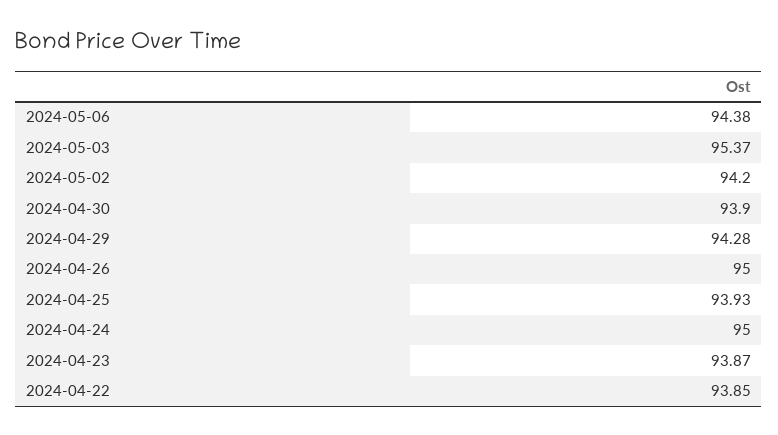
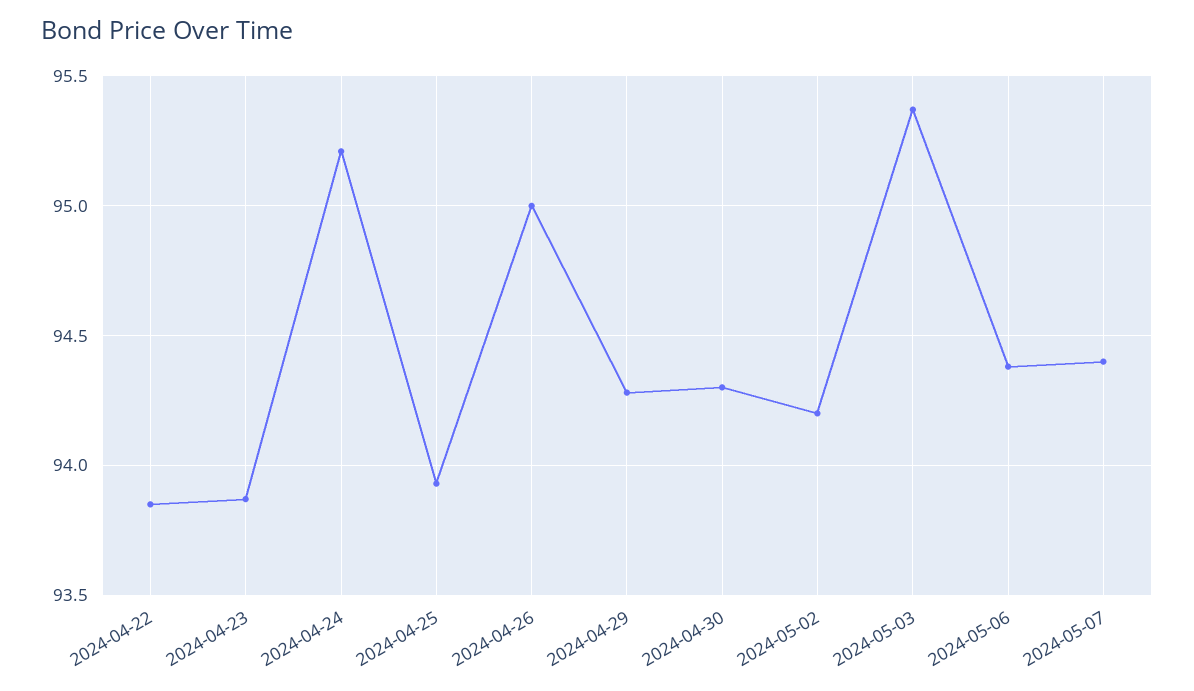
2024-04-30: 93.9 -> 94.3
2024-04-24: 95 -> 95.2
2024-05-07: none -> 94.4

